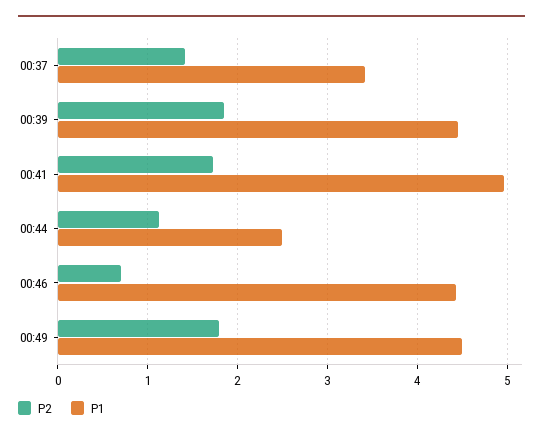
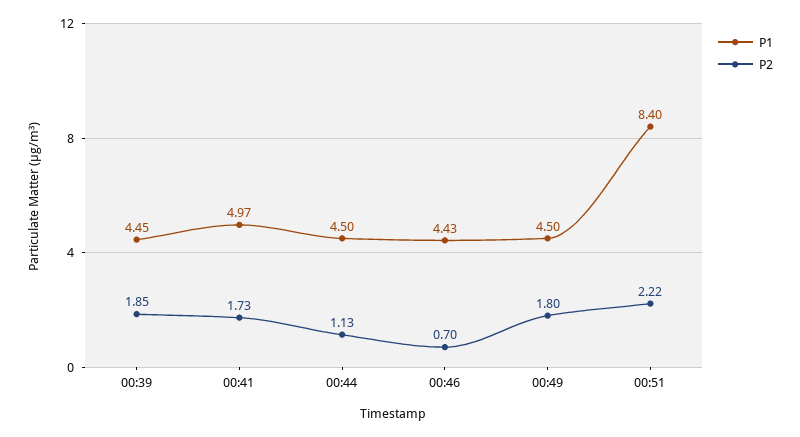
P2, 00:37: 1.4 -> none
P1, 00:37: 3.4 -> none
P1, 00:44: 2.5 -> 4.5
P1, 00:51: none -> 8.4
P2, 00:51: none -> 2.22

